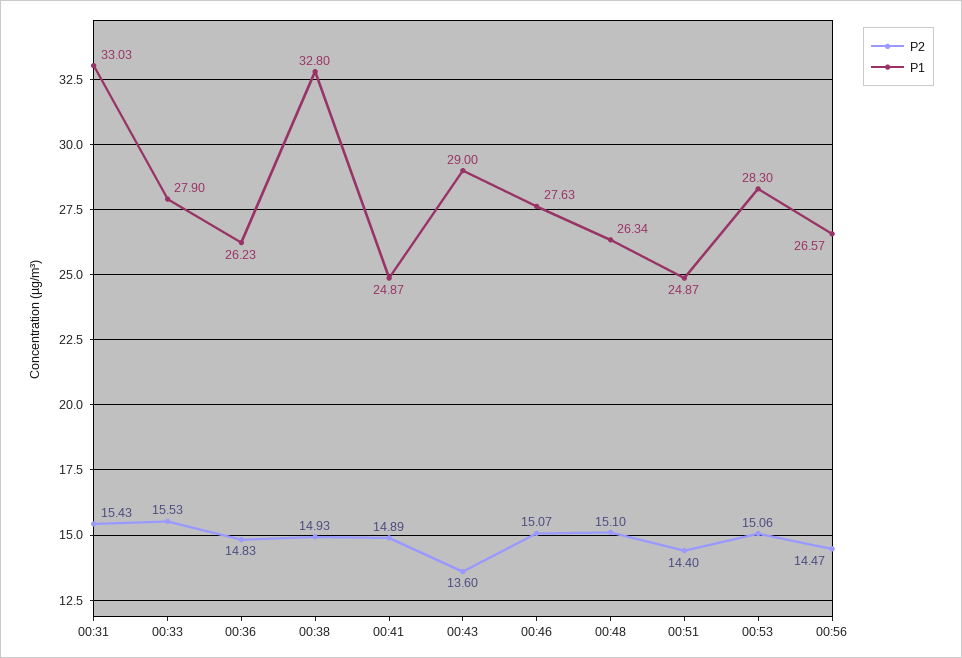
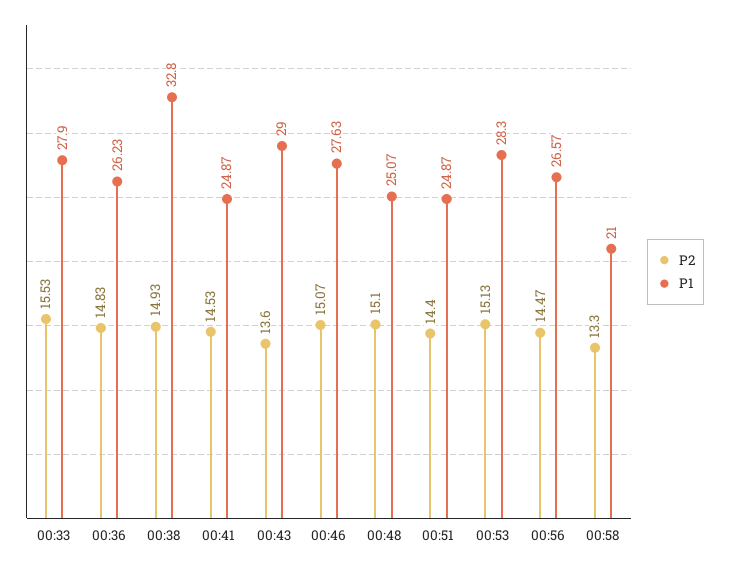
P2, 00:31: 15.43 -> none
P1, 00:31: 33.03 -> none
P2, 00:41: 14.89 -> 14.53
P1, 00:48: 26.34 -> 25.07
P2, 00:53: 15.06 -> 15.13
P2, 00:58: none -> 13.3
P1, 00:58: none -> 21

